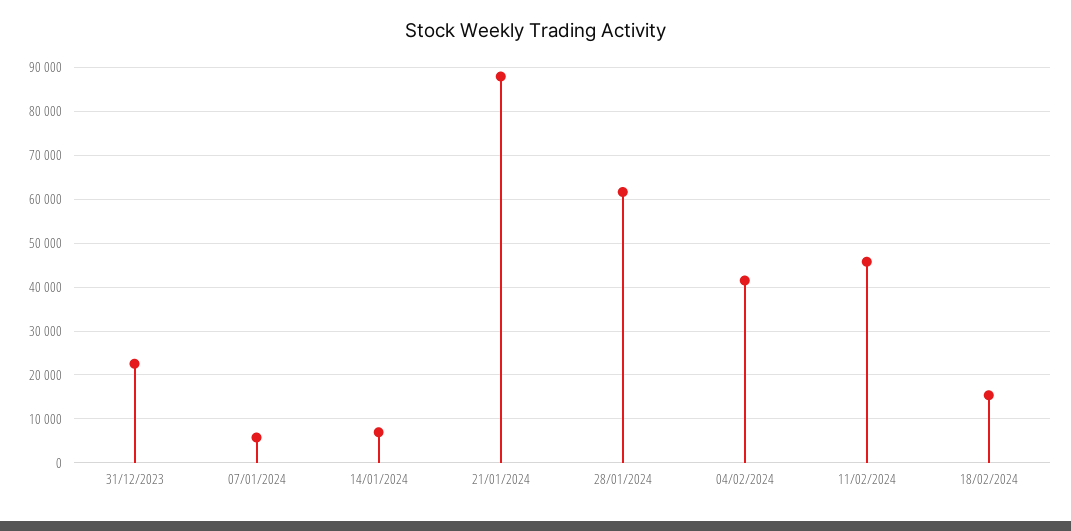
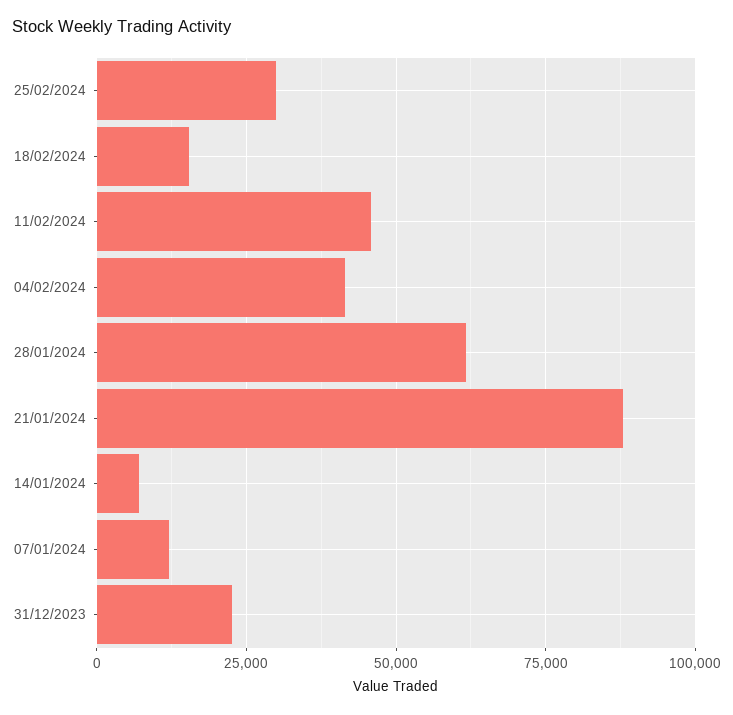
07/01/2024: 6000 -> 12500
25/02/2024: none -> 30000

